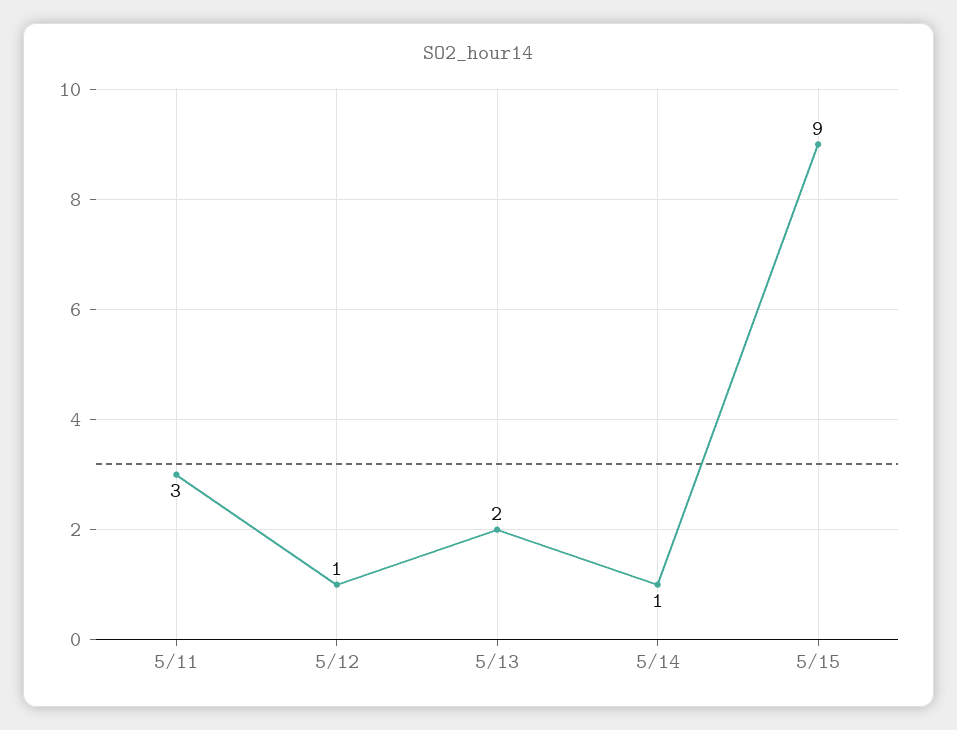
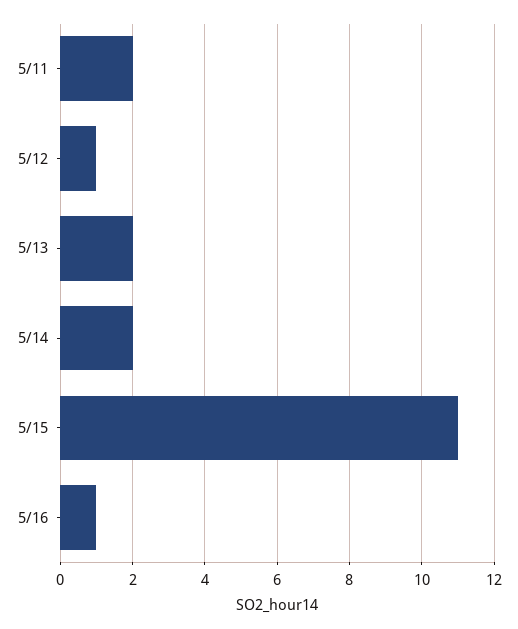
5/11: 3 -> 2
5/14: 1 -> 2
5/15: 9 -> 11
5/16: none -> 1

